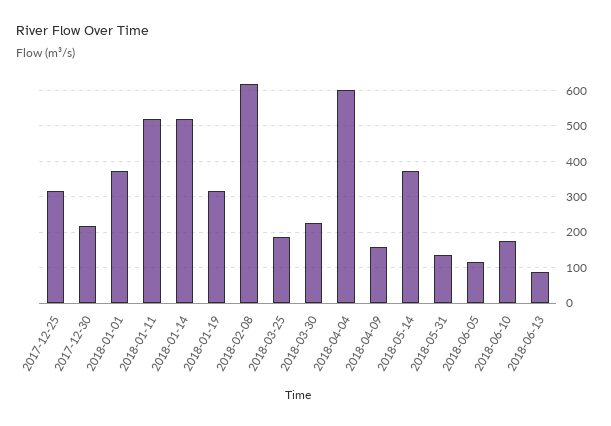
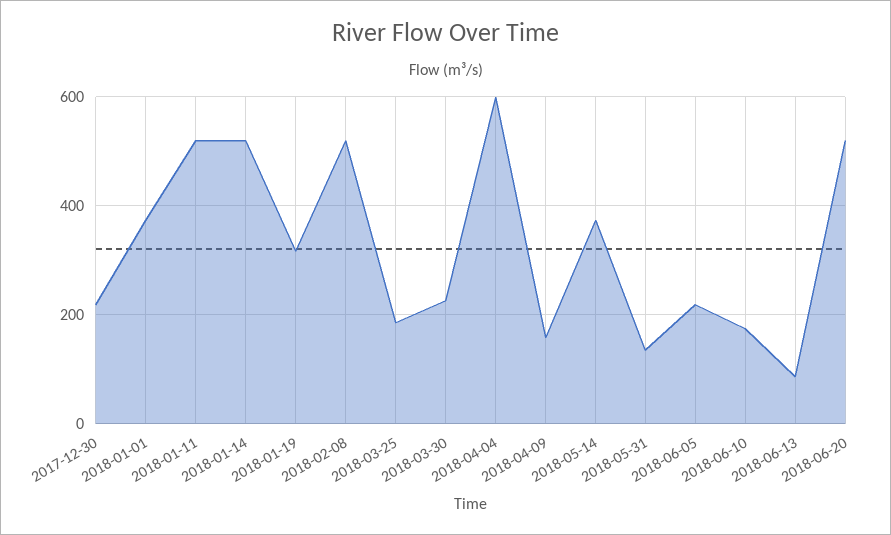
2017-12-25: 320 -> none
2018-02-08: 620 -> 520
2018-06-05: 120 -> 220
2018-06-20: none -> 520

